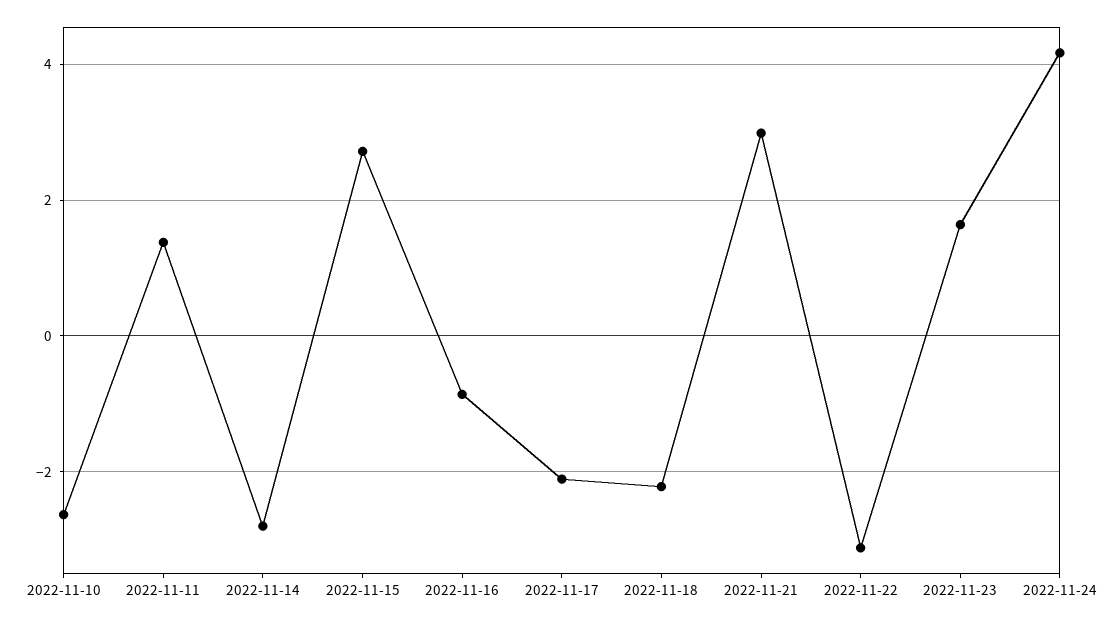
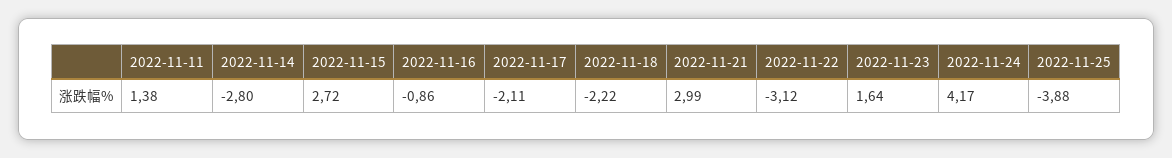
2022-11-10: -2.6 -> none
2022-11-25: none -> -3.88

